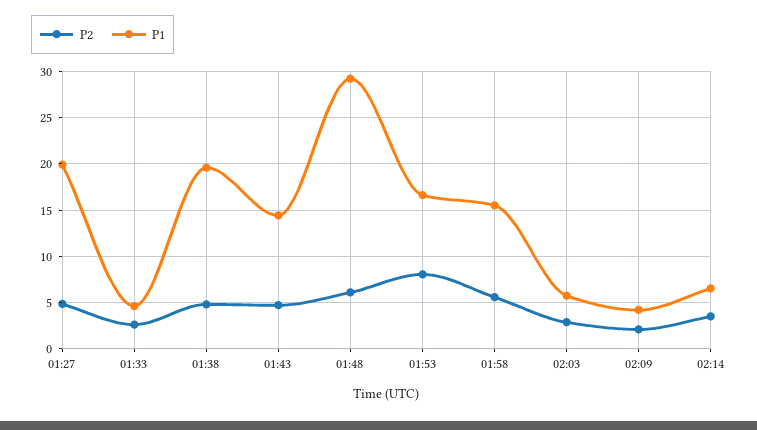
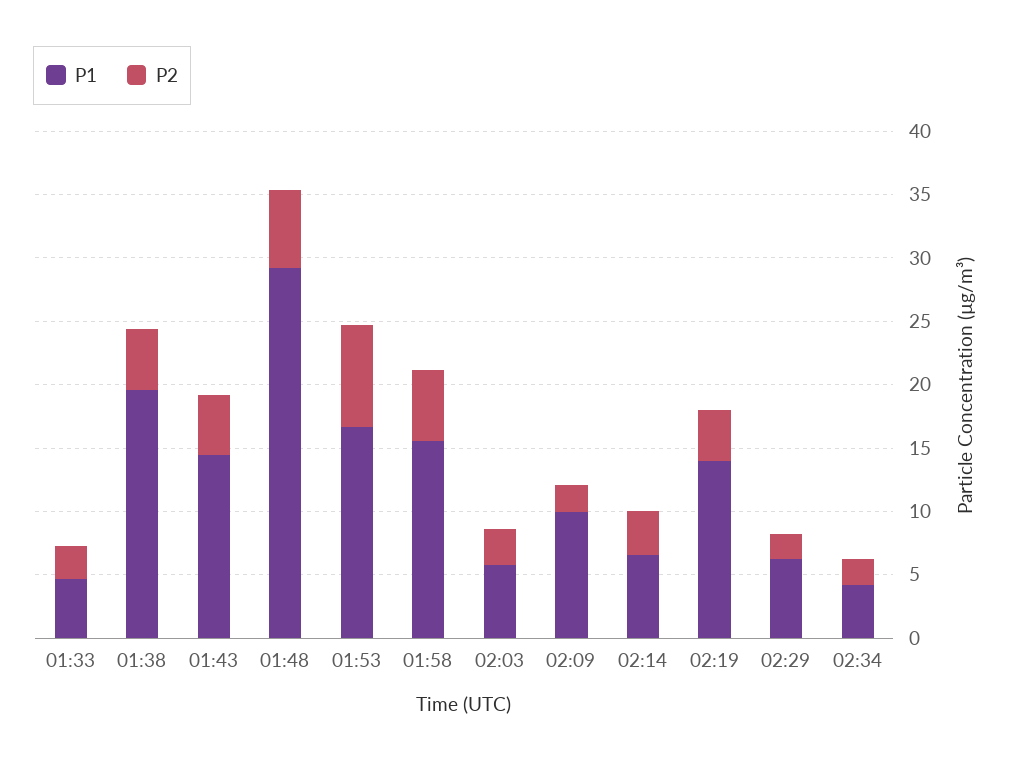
P2, 01:27: 5 -> none
P1, 01:27: 20 -> none
P1, 02:09: 4 -> 10
P1, 02:19: none -> 14
P2, 02:19: none -> 4
P1, 02:29: none -> 6
P2, 02:29: none -> 2
P1, 02:34: none -> 4
P2, 02:34: none -> 2

